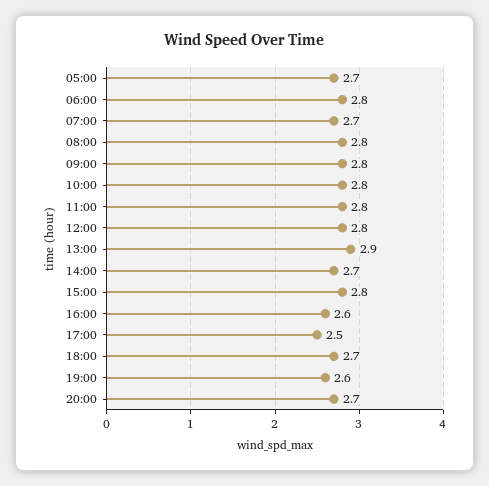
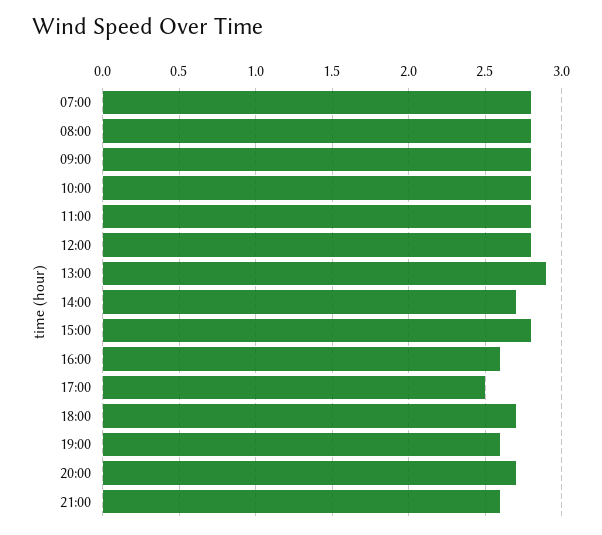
05:00: 2.7 -> none
06:00: 2.8 -> none
07:00: 2.7 -> 2.8
21:00: none -> 2.6

